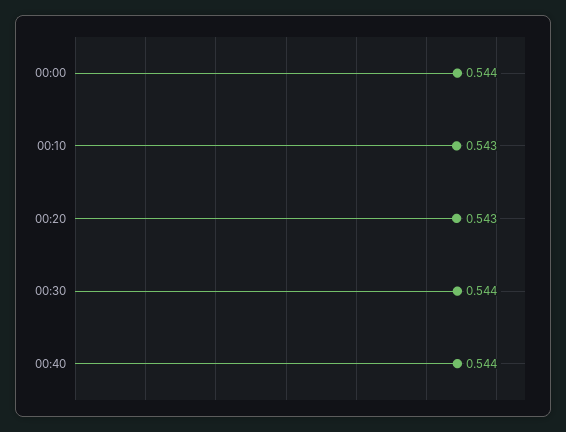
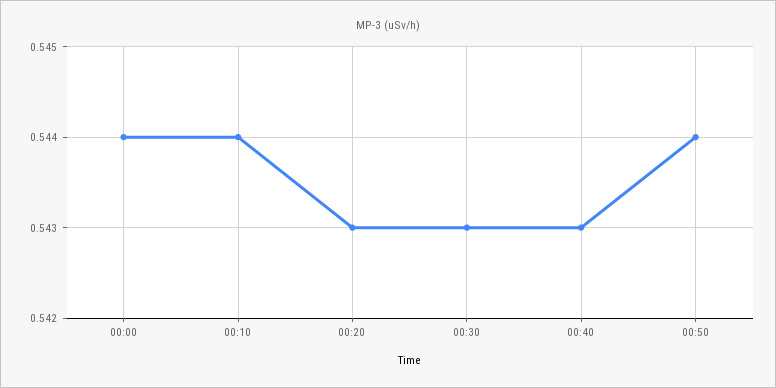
00:10: 0.543 -> 0.544
00:30: 0.544 -> 0.543
00:40: 0.544 -> 0.543
00:50: none -> 0.544

